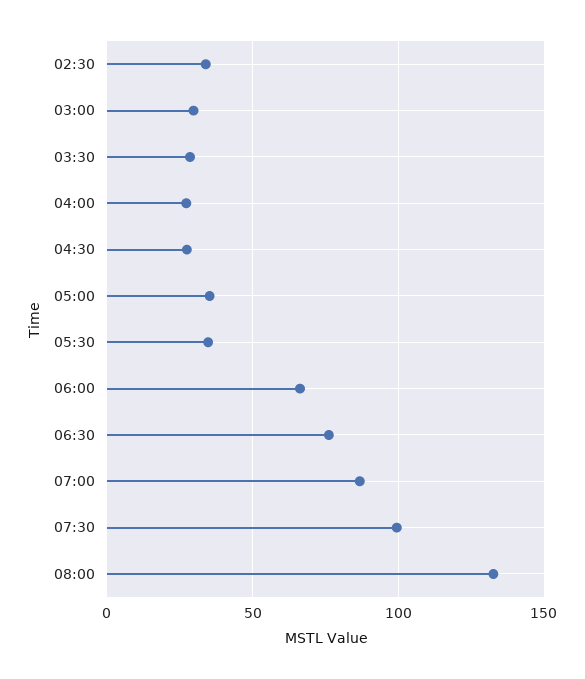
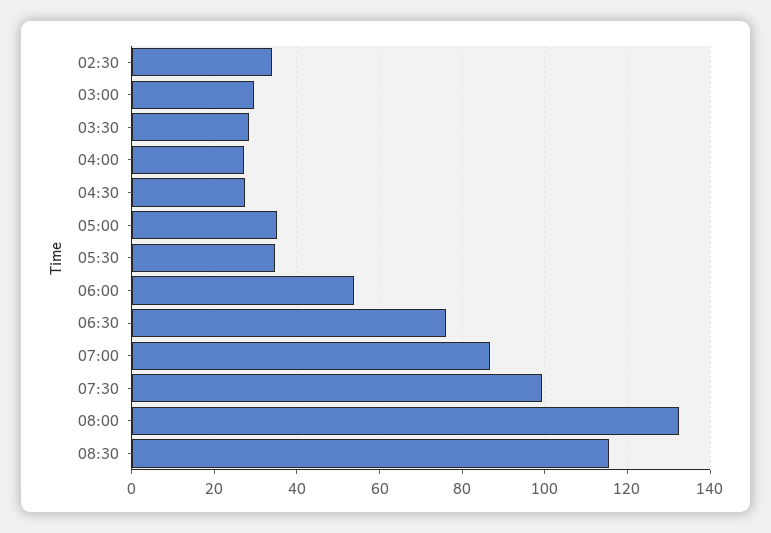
06:00: 65 -> 54
08:30: none -> 116

